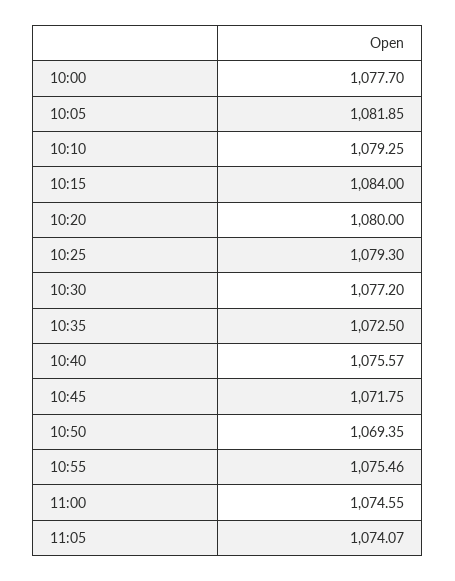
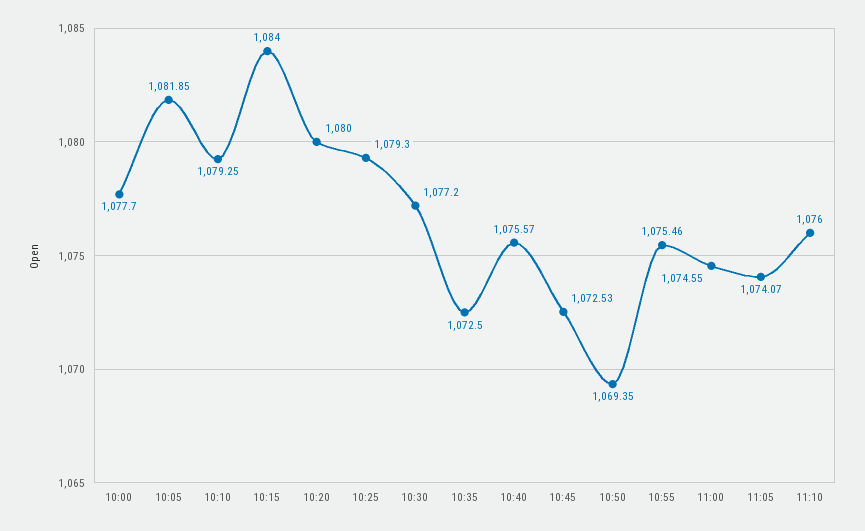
10:45: 1071.75 -> 1072.53
11:10: none -> 1076

